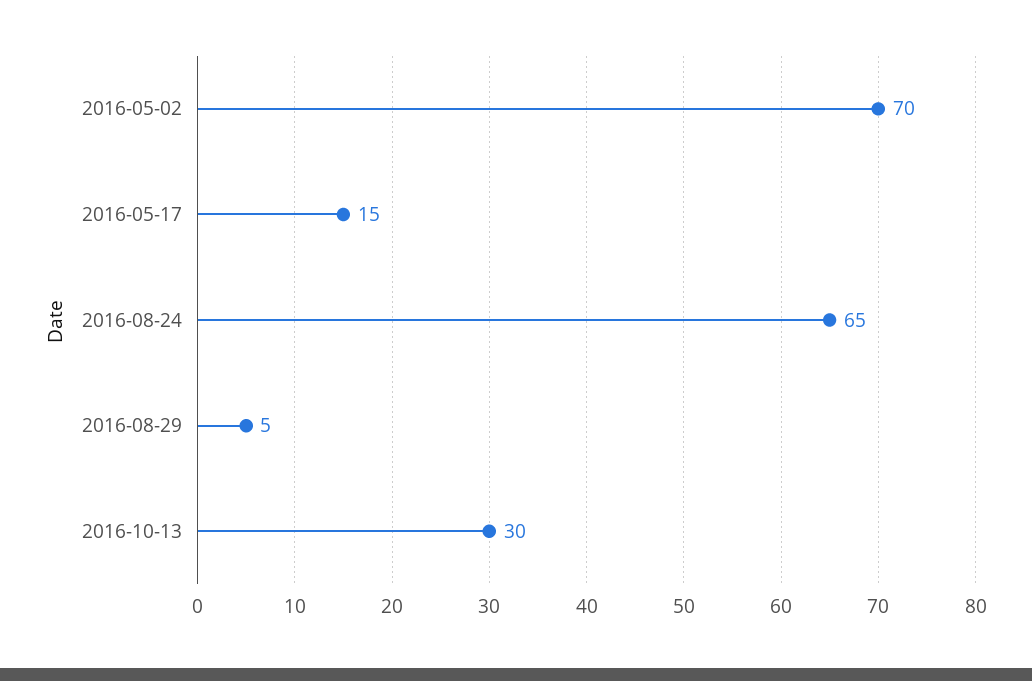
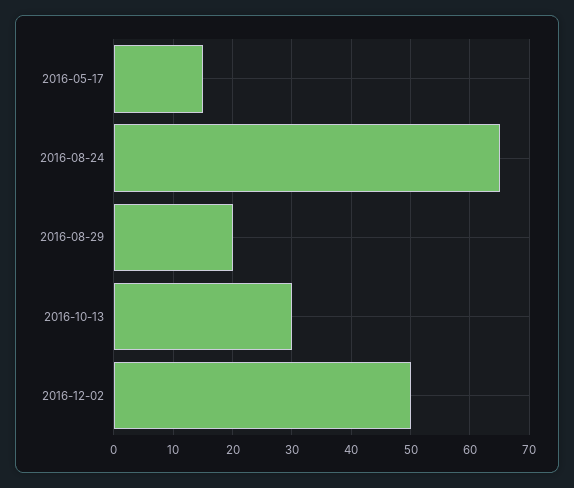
2016-05-02: 70 -> none
2016-08-29: 5 -> 20
2016-12-02: none -> 50

